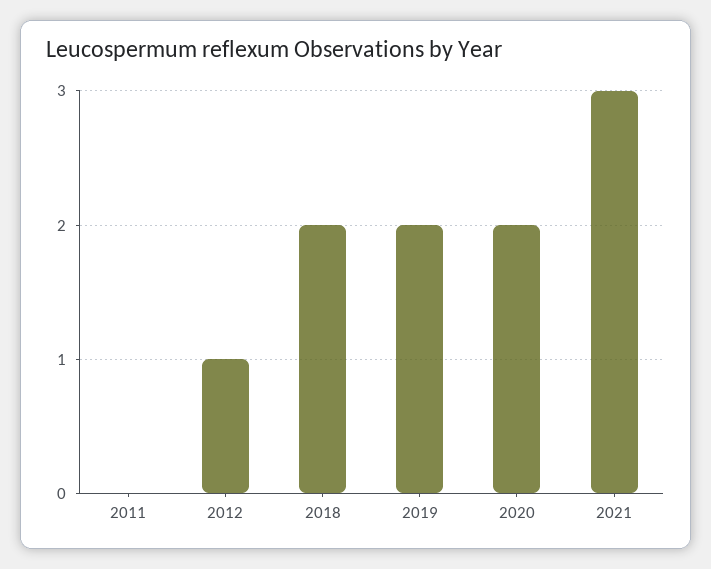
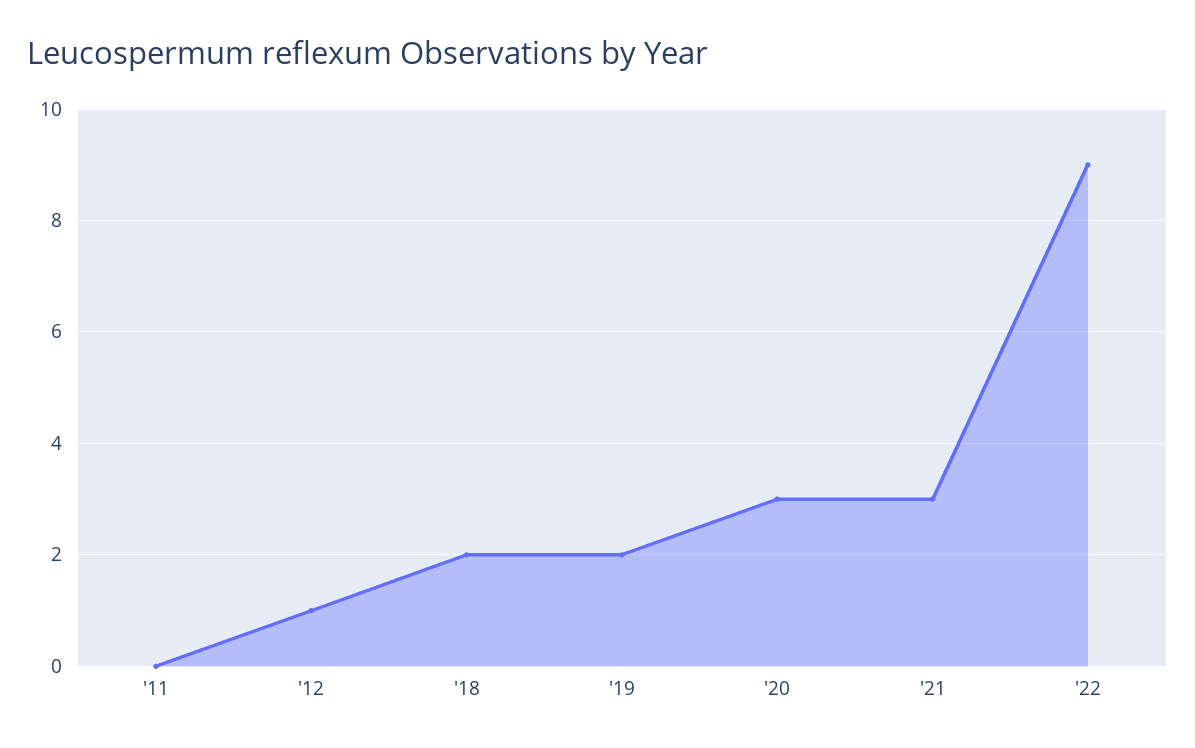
2020: 2 -> 3
'22: none -> 9

